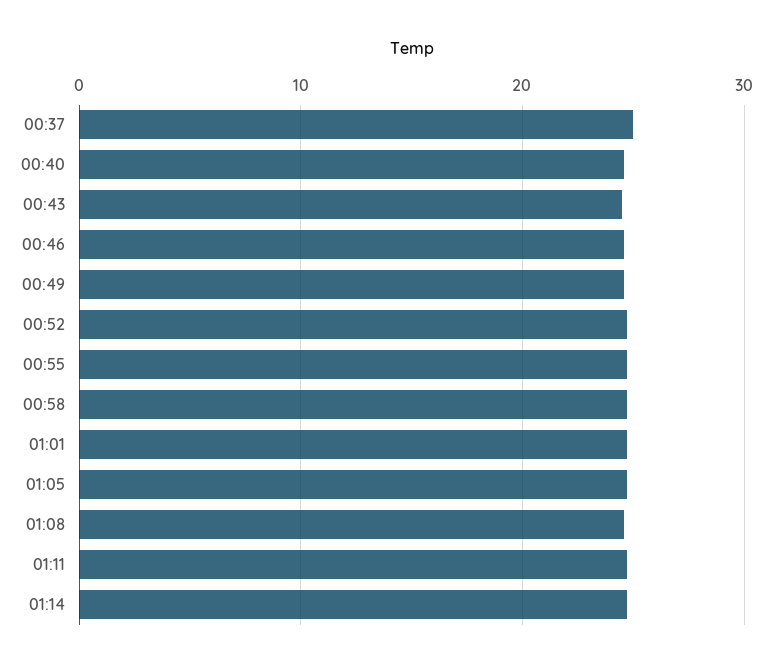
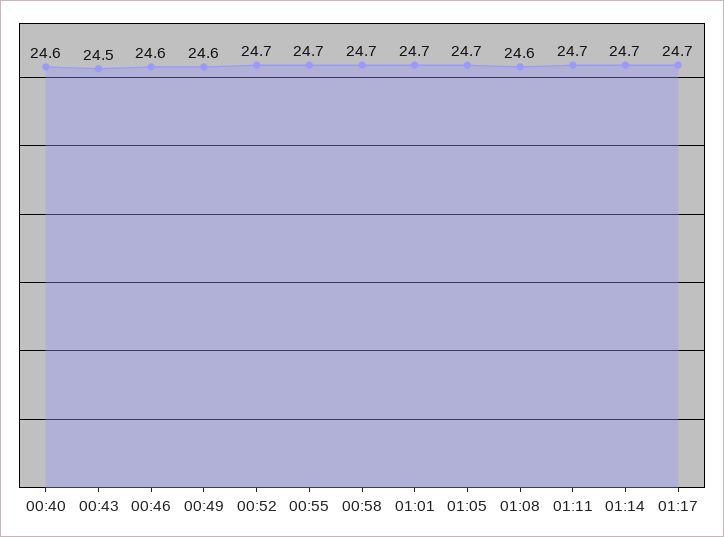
00:37: 25 -> none
01:17: none -> 24.7

